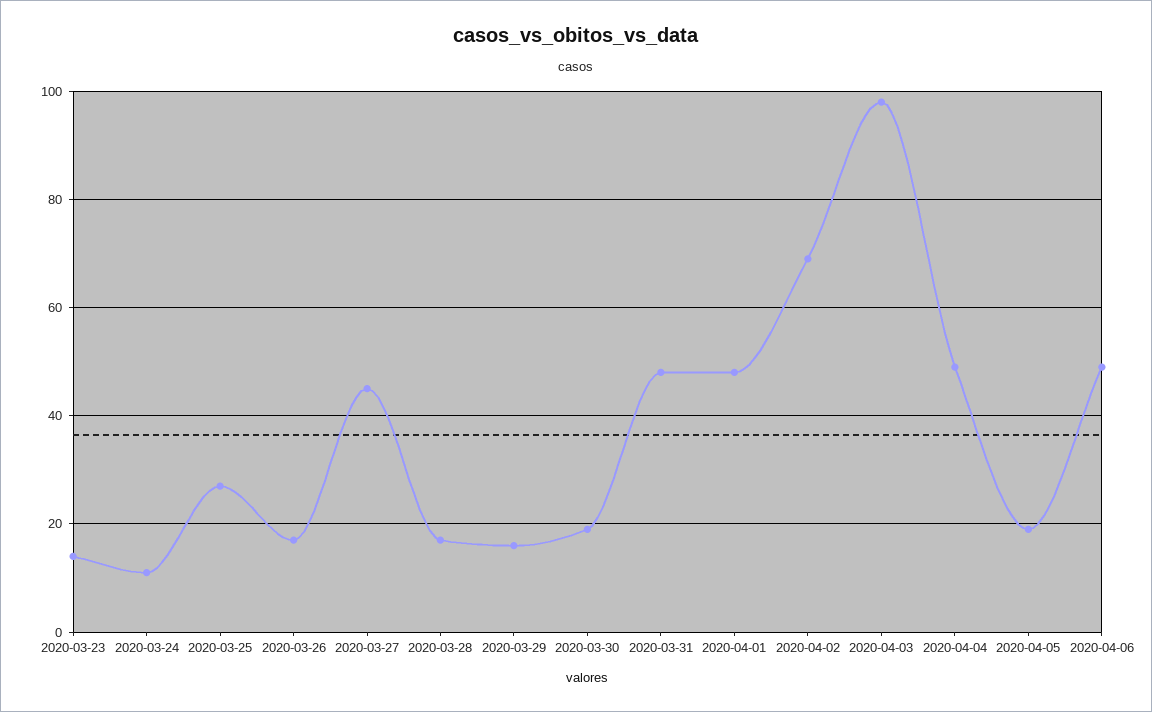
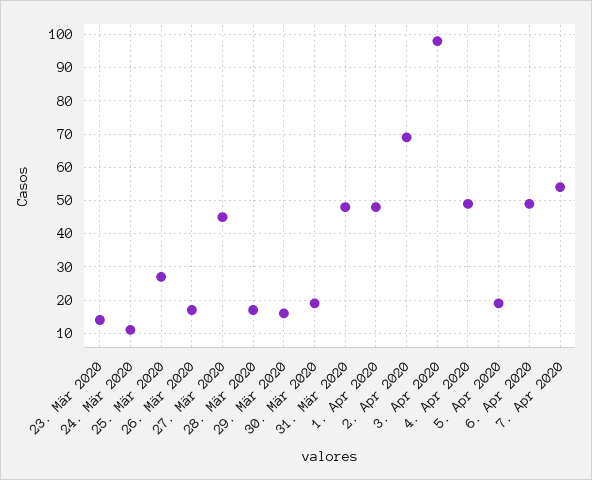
7. Apr 2020: none -> 55

